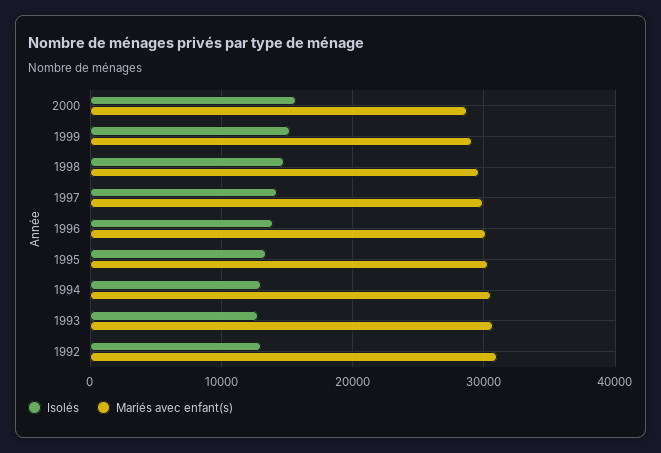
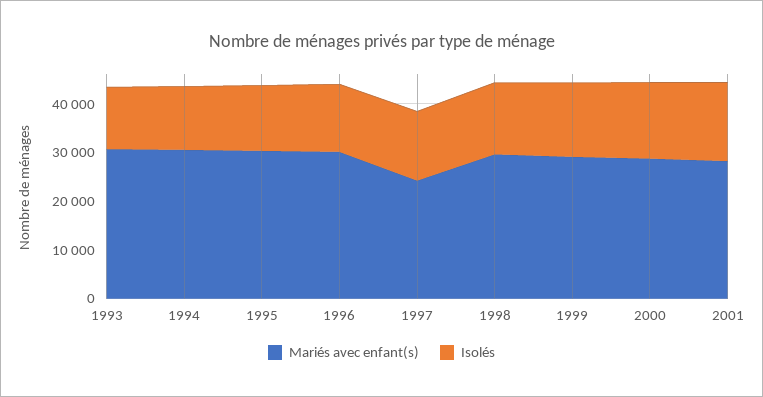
Mariés avec enfant(s), 1997: 30000 -> 24000
Isolés, 1992: 13000 -> none
Mariés avec enfant(s), 1992: 31000 -> none
Mariés avec enfant(s), 2001: none -> 28000
Isolés, 2001: none -> 16000

